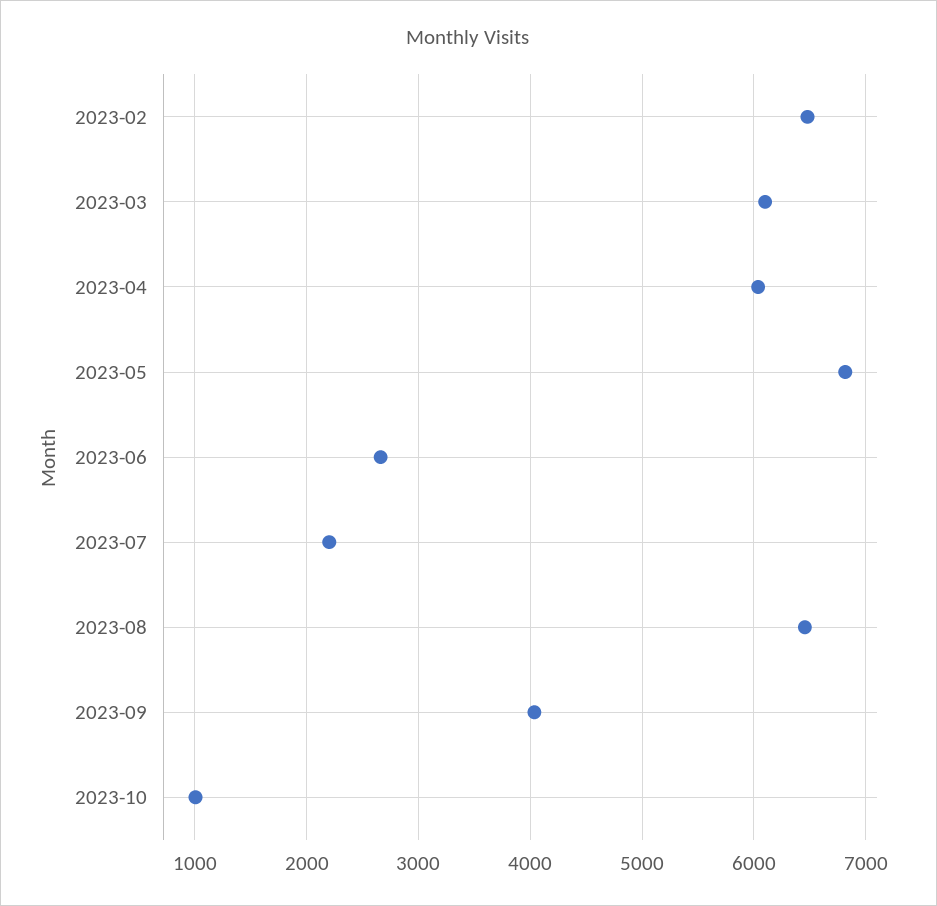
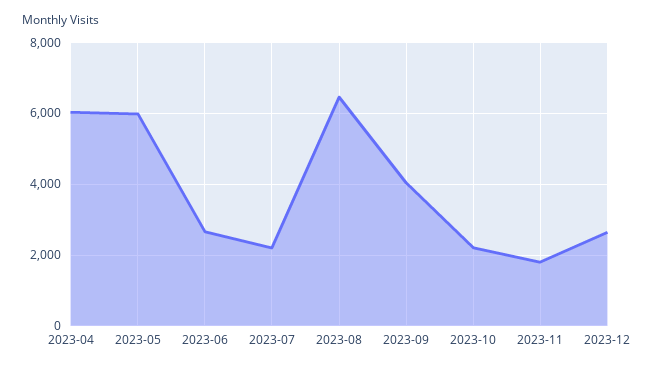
2023-02: 6500 -> none
2023-03: 6100 -> none
2023-05: 6800 -> 6000
2023-10: 1000 -> 2200
2023-11: none -> 1800
2023-12: none -> 2600

